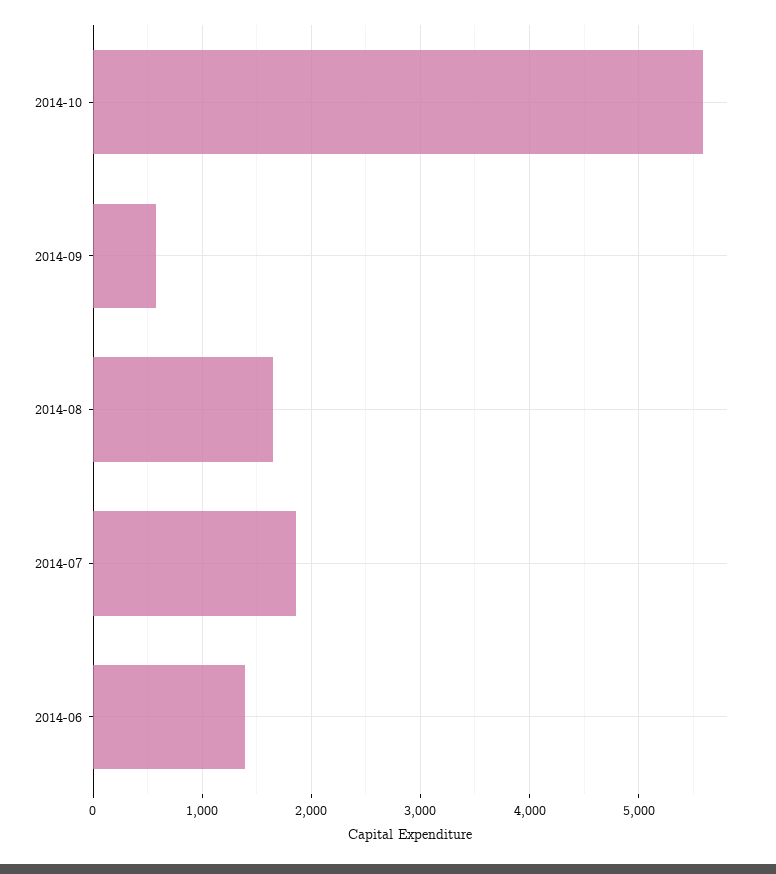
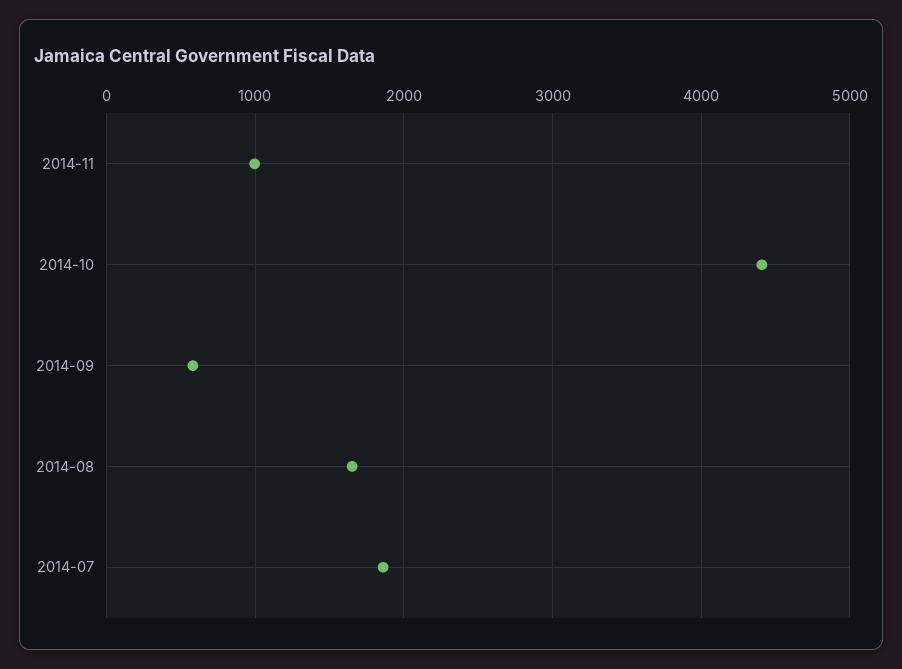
2014-10: 5600 -> 4400
2014-06: 1400 -> none
2014-11: none -> 1000

